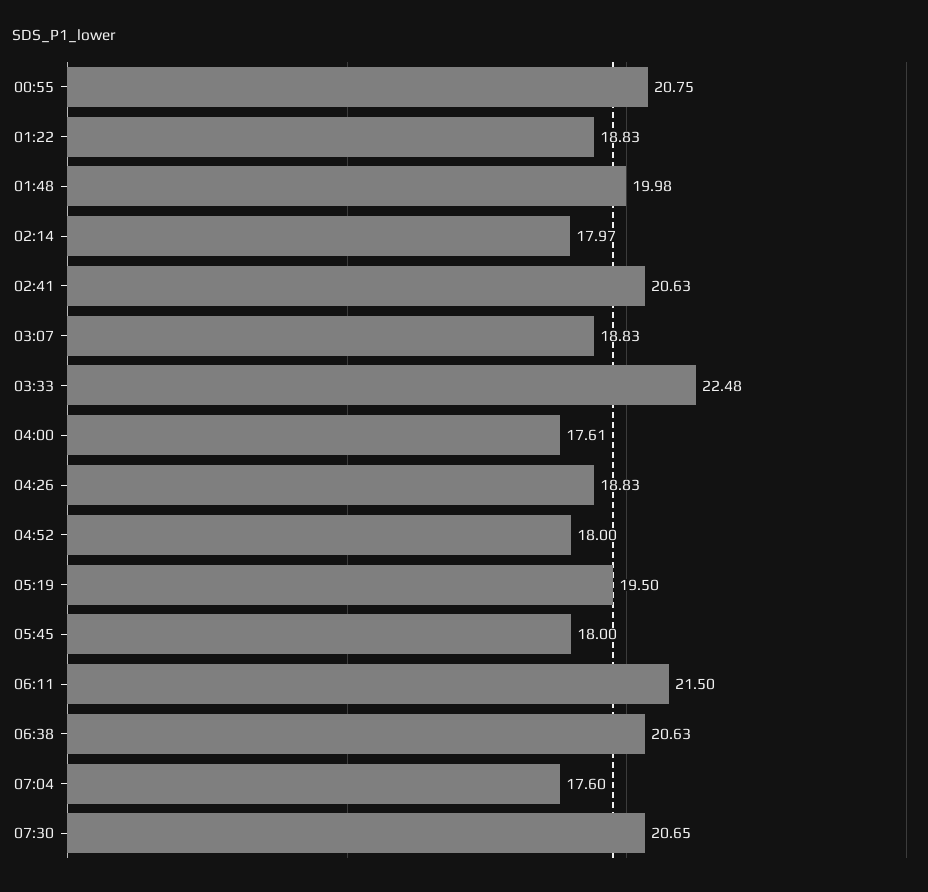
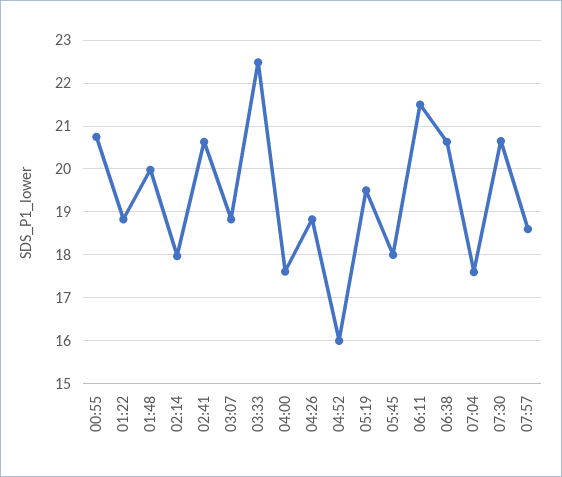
04:52: 18 -> 16
07:57: none -> 18.6

